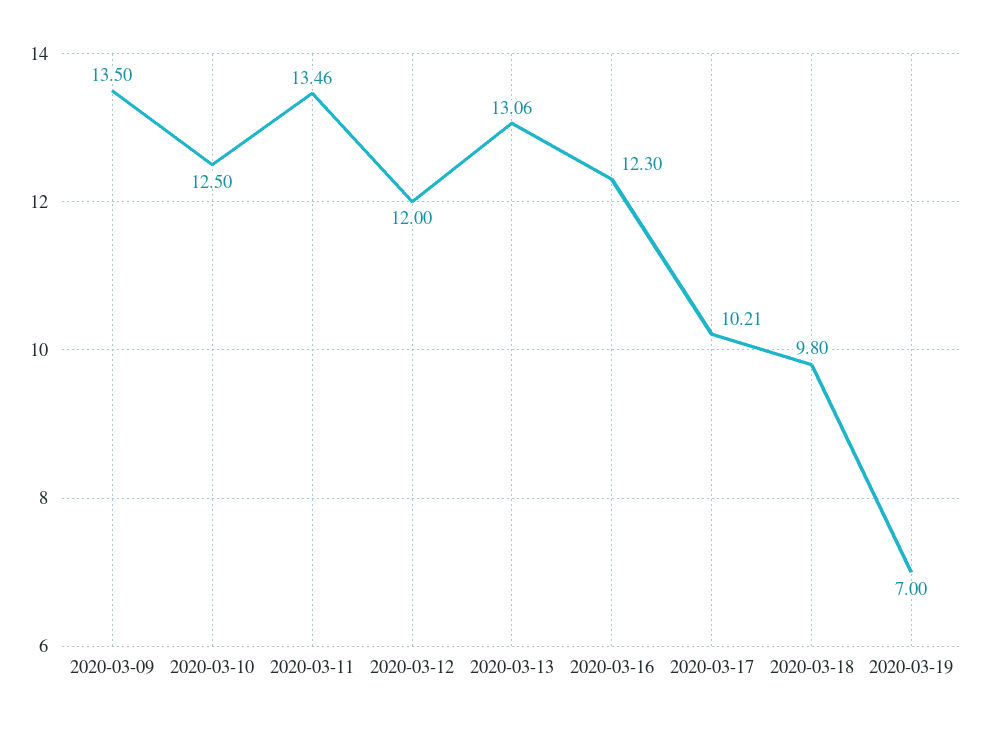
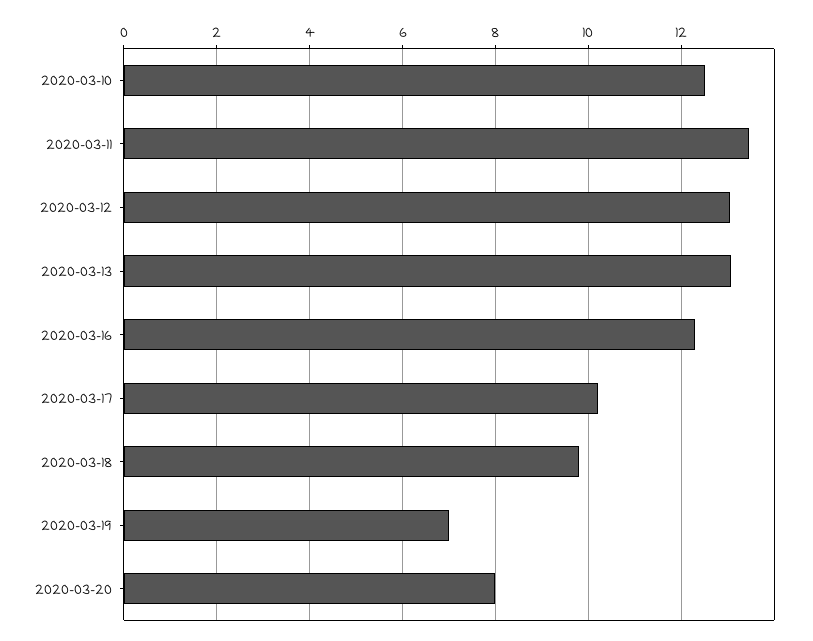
2020-03-09: 13.5 -> none
2020-03-12: 12 -> 13
2020-03-20: none -> 8

